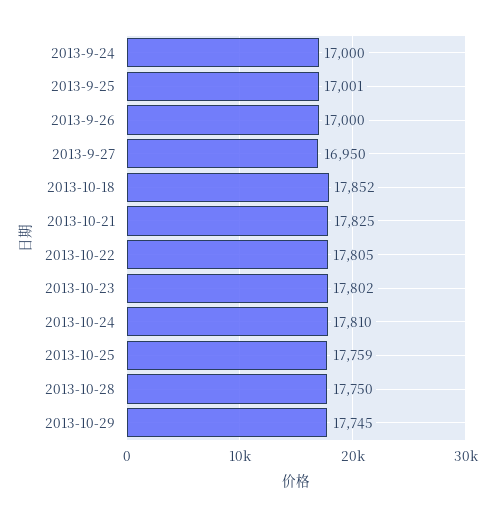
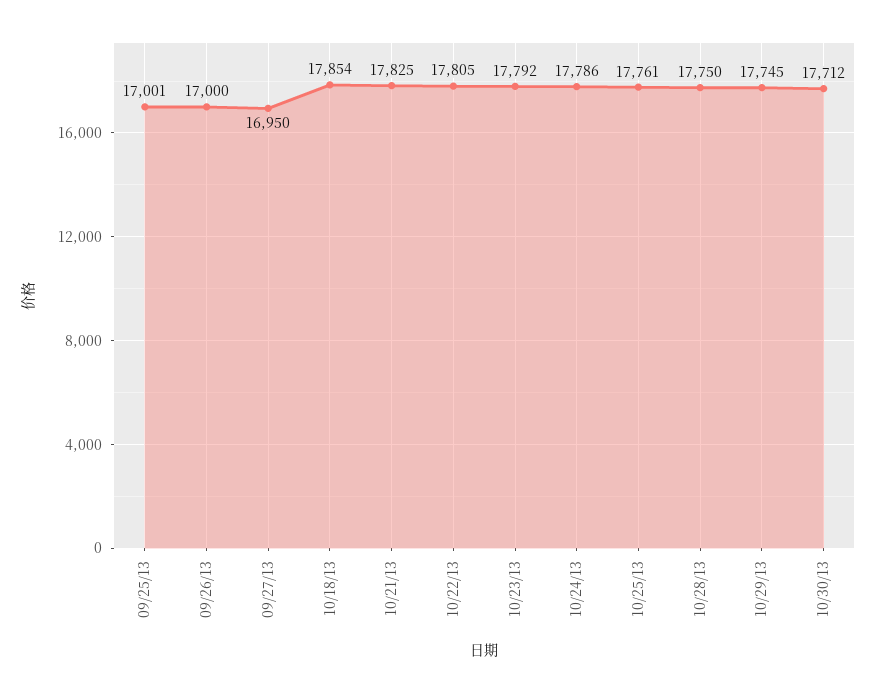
2013-9-24: 17000 -> none
2013-10-18: 17852 -> 17854
2013-10-23: 17802 -> 17792
2013-10-24: 17810 -> 17786
2013-10-25: 17759 -> 17761
10/30/13: none -> 17712

